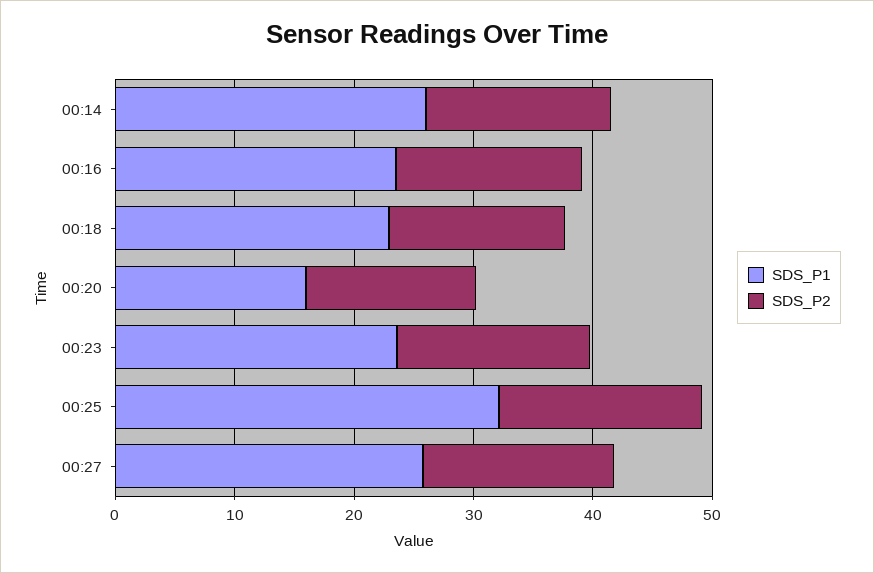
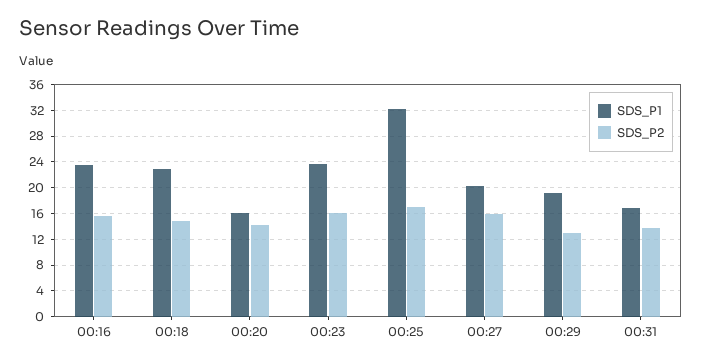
SDS_P1, 00:14: 26 -> none
SDS_P2, 00:14: 16 -> none
SDS_P1, 00:27: 26 -> 20
SDS_P1, 00:29: none -> 19
SDS_P2, 00:29: none -> 13
SDS_P1, 00:31: none -> 17
SDS_P2, 00:31: none -> 14

